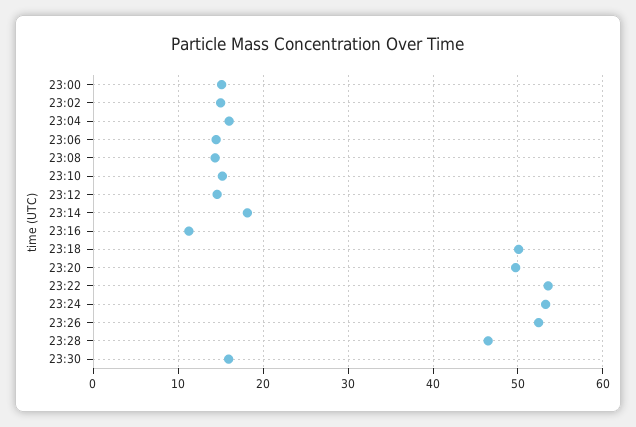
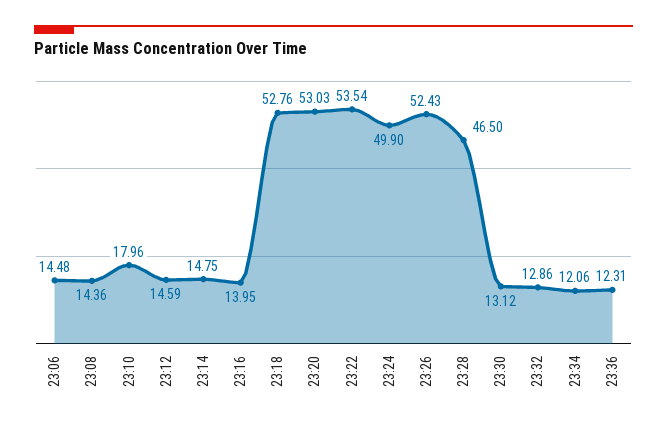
23:00: 15 -> none
23:02: 15 -> none
23:04: 16 -> none
23:10: 15 -> 17.96
23:14: 18 -> 14.75
23:16: 11 -> 13.95
23:18: 50 -> 52.76
23:20: 50 -> 53.03
23:24: 53 -> 49.9
23:30: 16 -> 13.12
23:32: none -> 12.86
23:34: none -> 12.06
23:36: none -> 12.31

